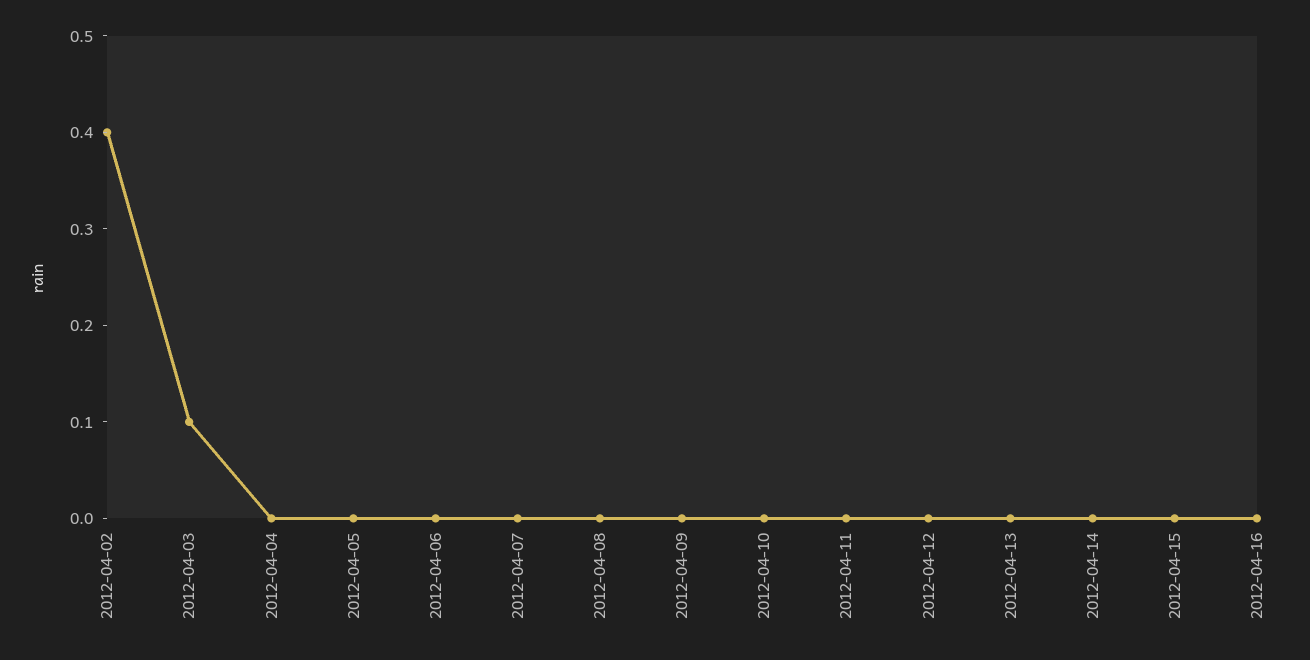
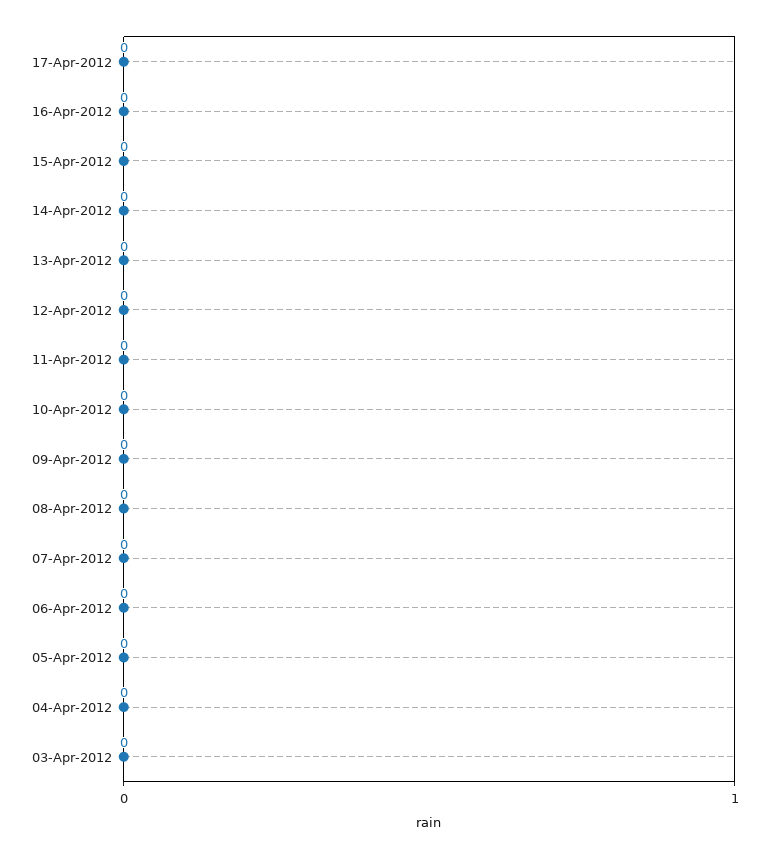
2012-04-02: 0.4 -> none
2012-04-03: 0.1 -> 0
17-Apr-2012: none -> 0

